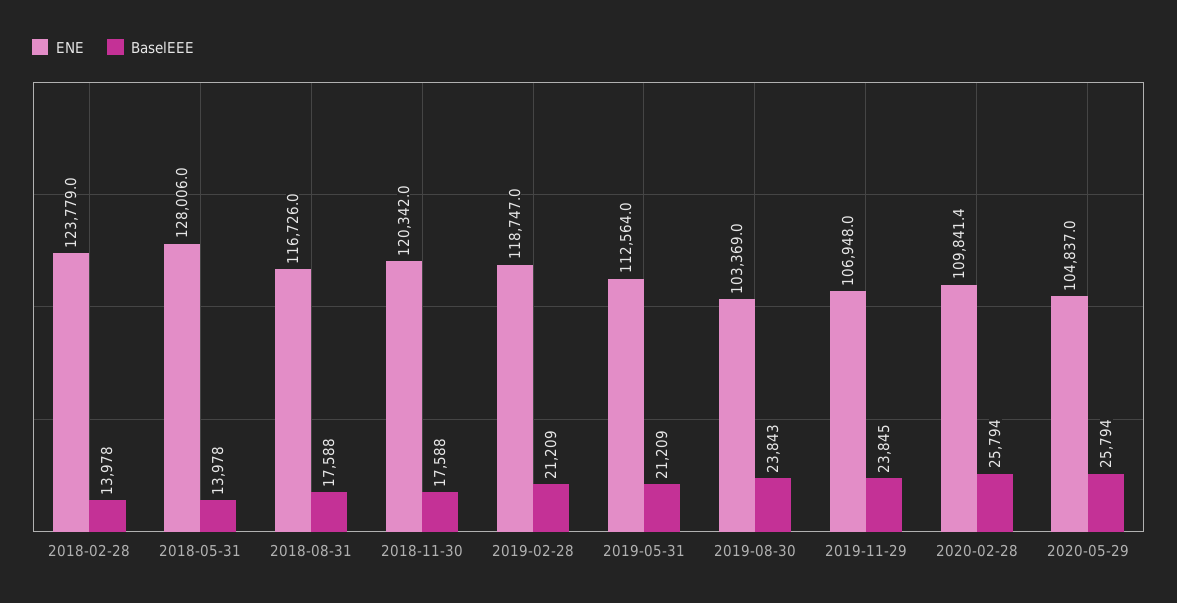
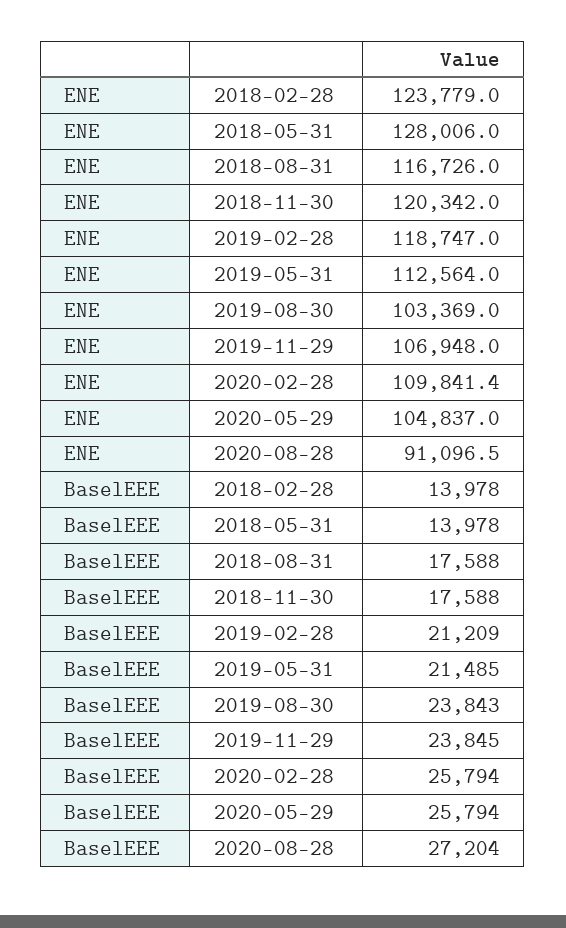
BaselEEE, 2019-05-31: 21209 -> 21485
ENE, 2020-08-28: none -> 91096.5
BaselEEE, 2020-08-28: none -> 27204

